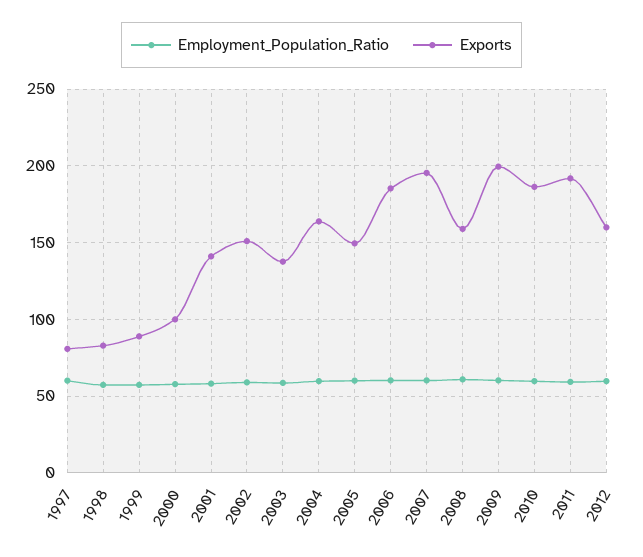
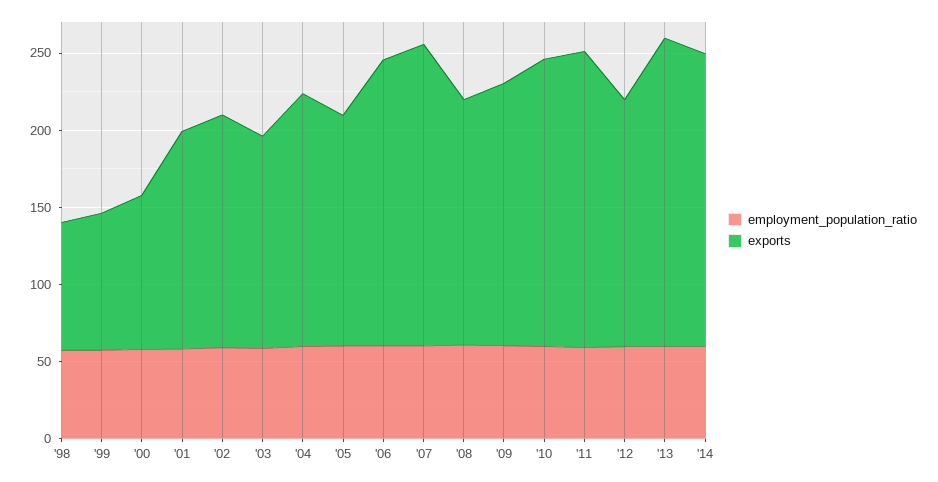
Employment_Population_Ratio, 1997: 60 -> none
Exports, 1997: 80 -> none
Exports, 2009: 200 -> 170
Employment_Population_Ratio, '13: none -> 60
Exports, '13: none -> 200
Employment_Population_Ratio, '14: none -> 60
Exports, '14: none -> 190

